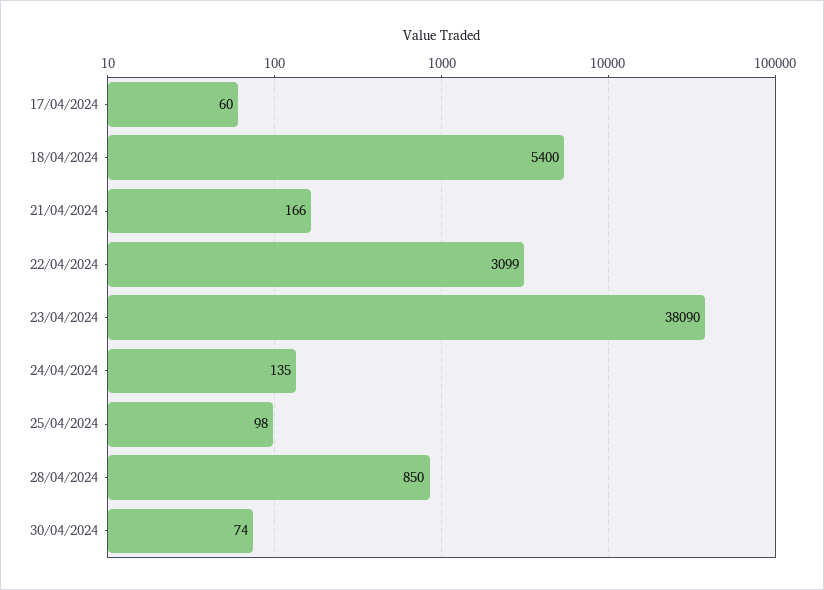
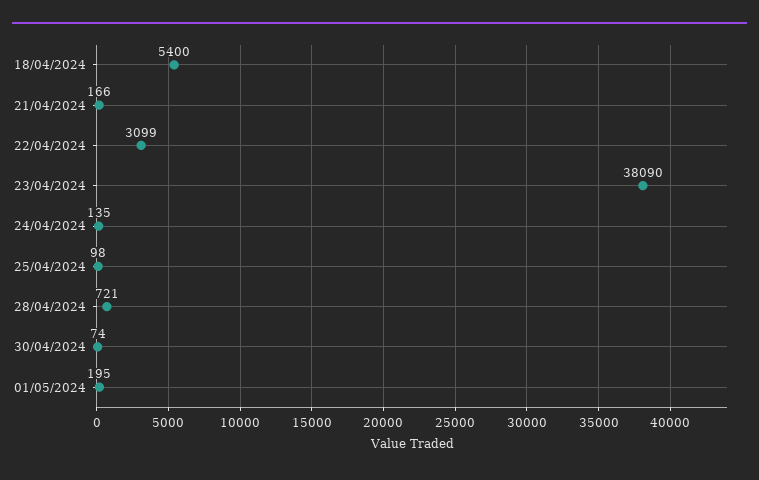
17/04/2024: 60 -> none
28/04/2024: 850 -> 721
01/05/2024: none -> 195

